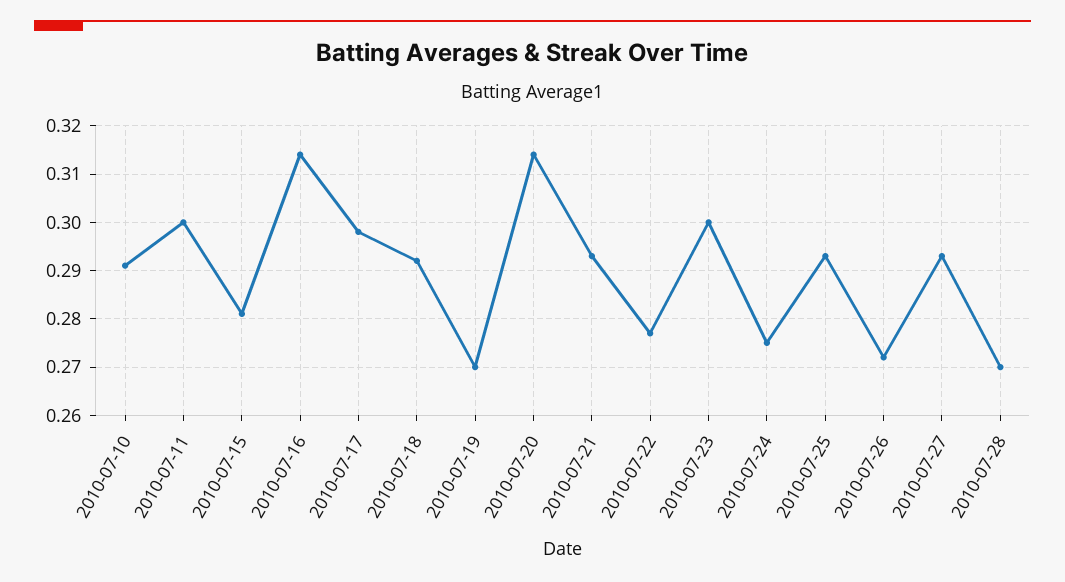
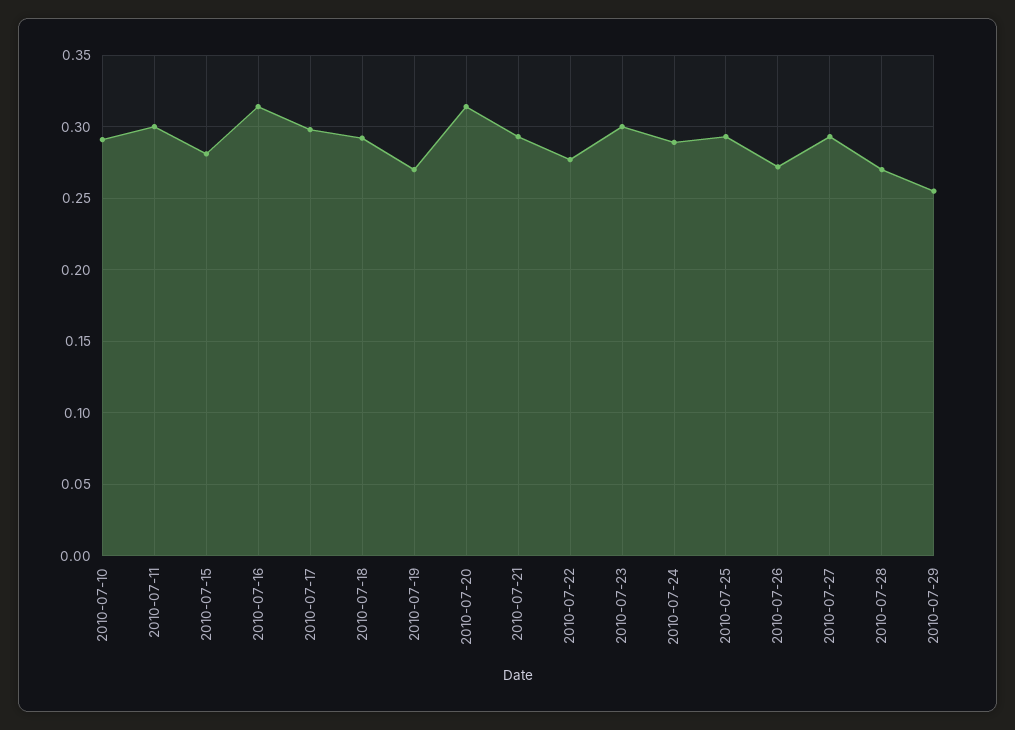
2010-07-24: 0.275 -> 0.29
2010-07-29: none -> 0.255

